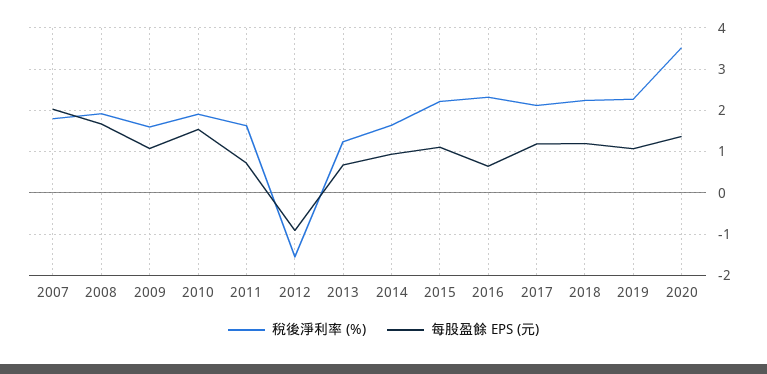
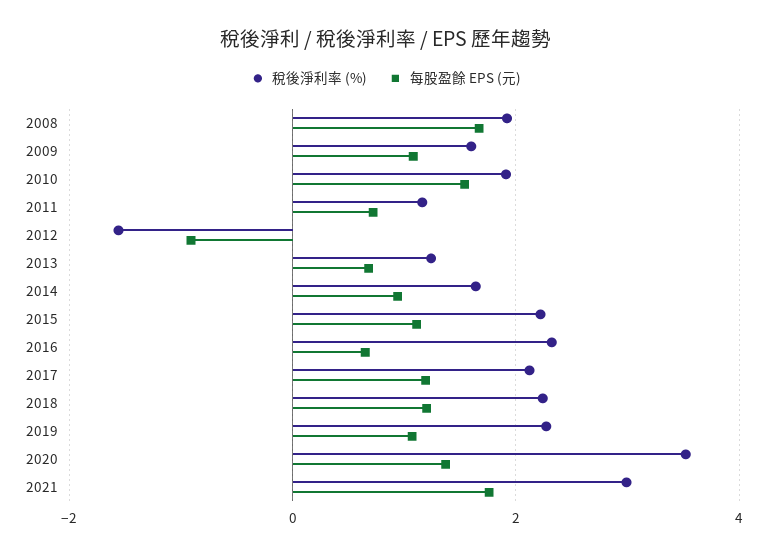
稅後淨利率 (%), 2007: 1.8 -> none
每股盈餘 EPS (元), 2007: 2 -> none
稅後淨利率 (%), 2011: 1.6 -> 1.2
稅後淨利率 (%), 2021: none -> 3
每股盈餘 EPS (元), 2021: none -> 1.8

